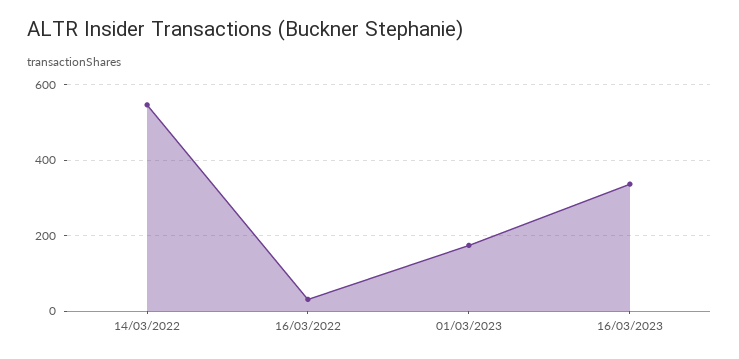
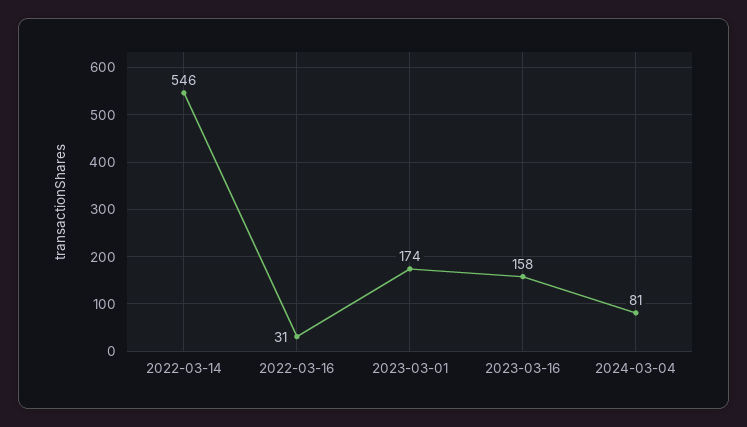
16/03/2023: 340 -> 158
2024-03-04: none -> 81

